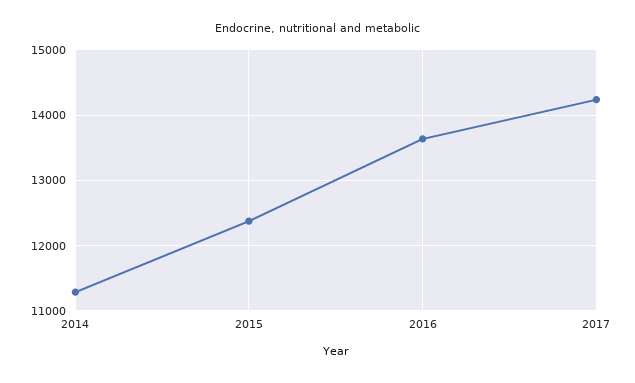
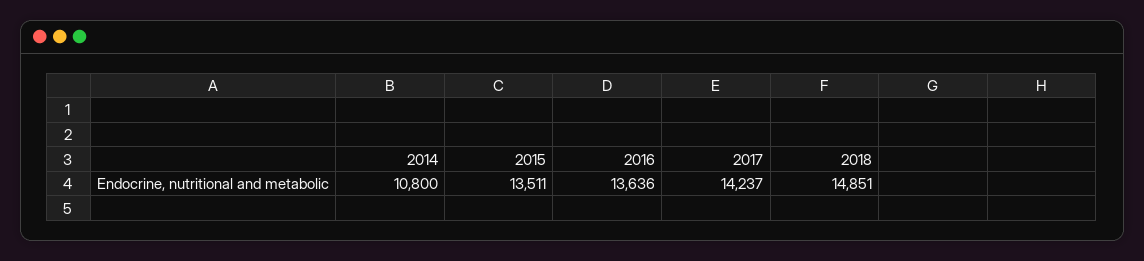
2014: 11300 -> 10800
2015: 12400 -> 13511
2018: none -> 14851

